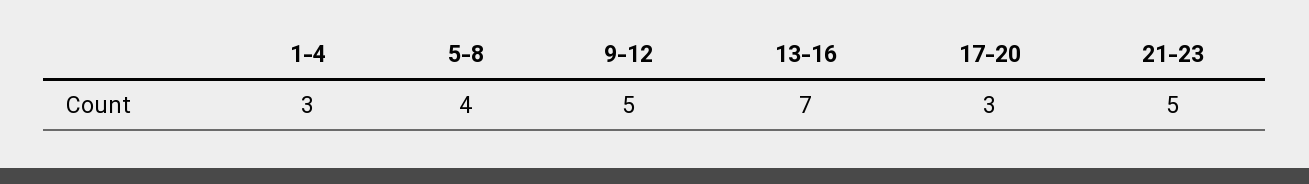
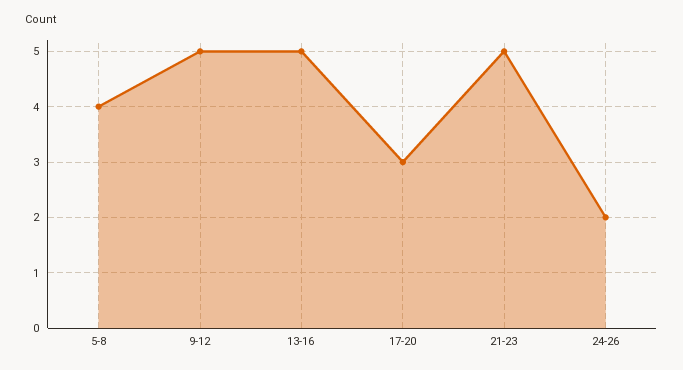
1-4: 3 -> none
13-16: 7 -> 5
24-26: none -> 2

